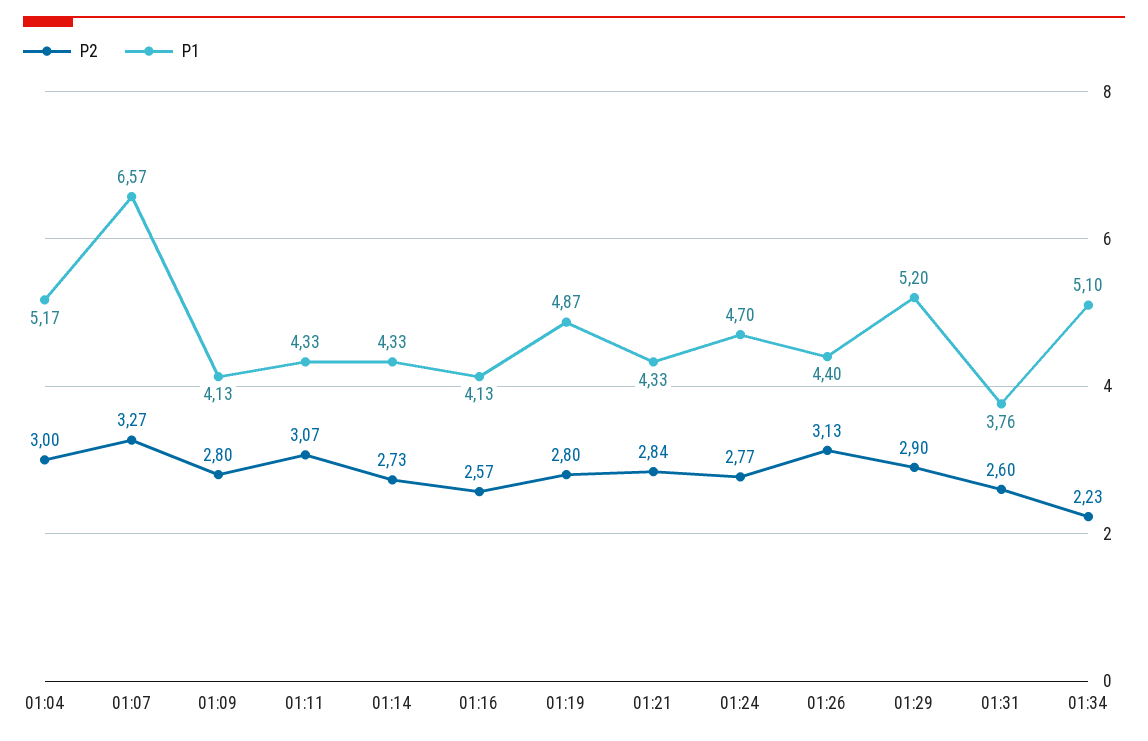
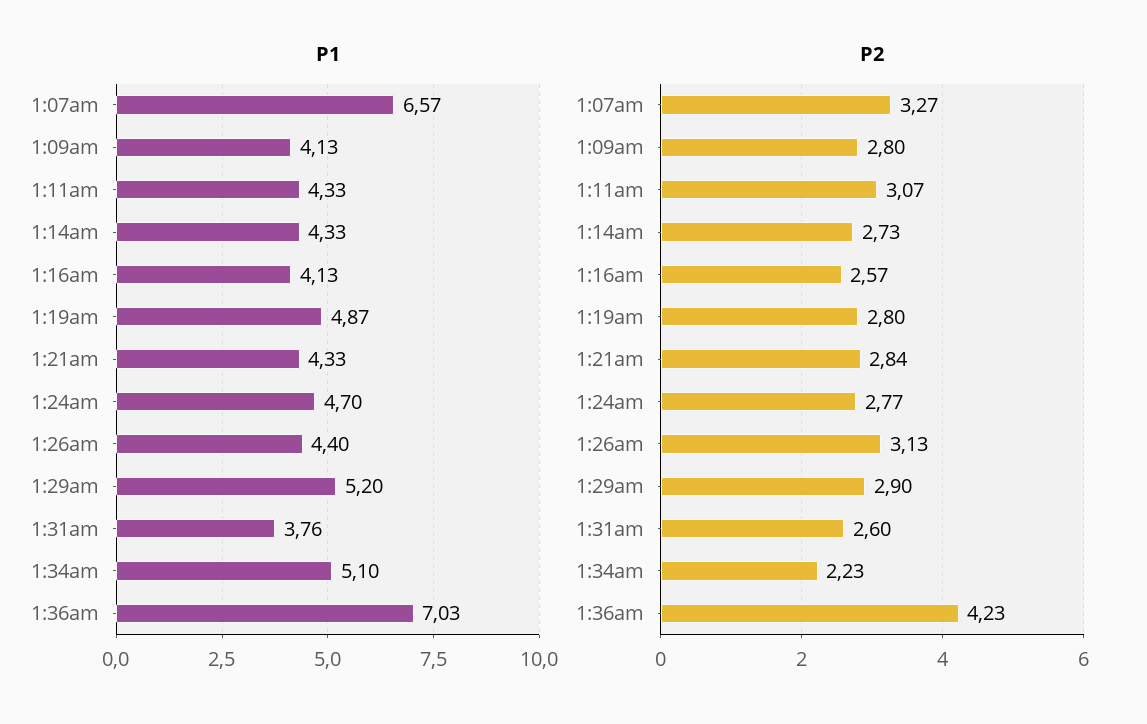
P2, 01:04: 3 -> none
P1, 01:04: 5.17 -> none
P1, 1:36am: none -> 7.03
P2, 1:36am: none -> 4.23

